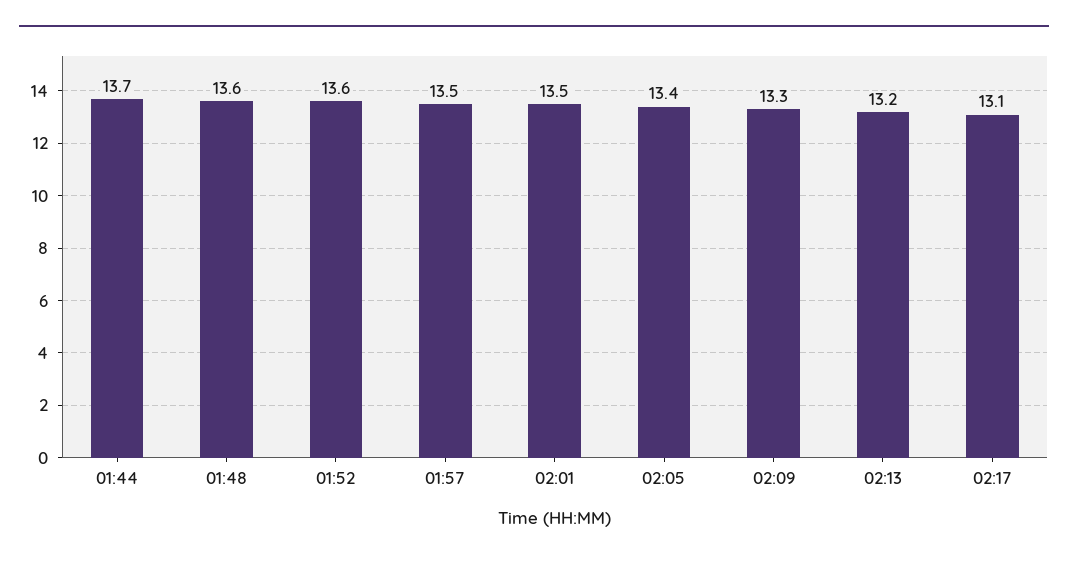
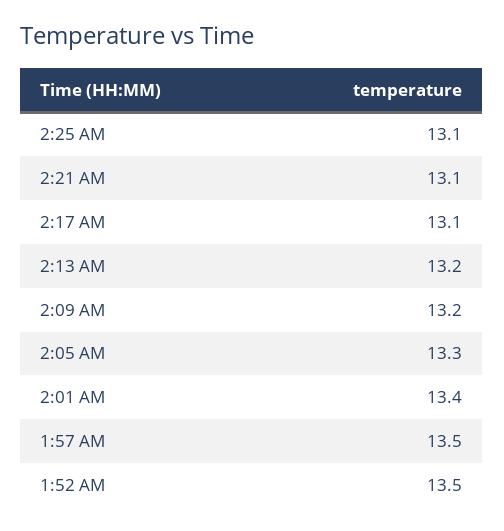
01:44: 13.7 -> none
01:48: 13.6 -> none
01:52: 13.6 -> 13.5
02:01: 13.5 -> 13.4
02:05: 13.4 -> 13.3
02:09: 13.3 -> 13.2
2:25 AM: none -> 13.1
2:21 AM: none -> 13.1

